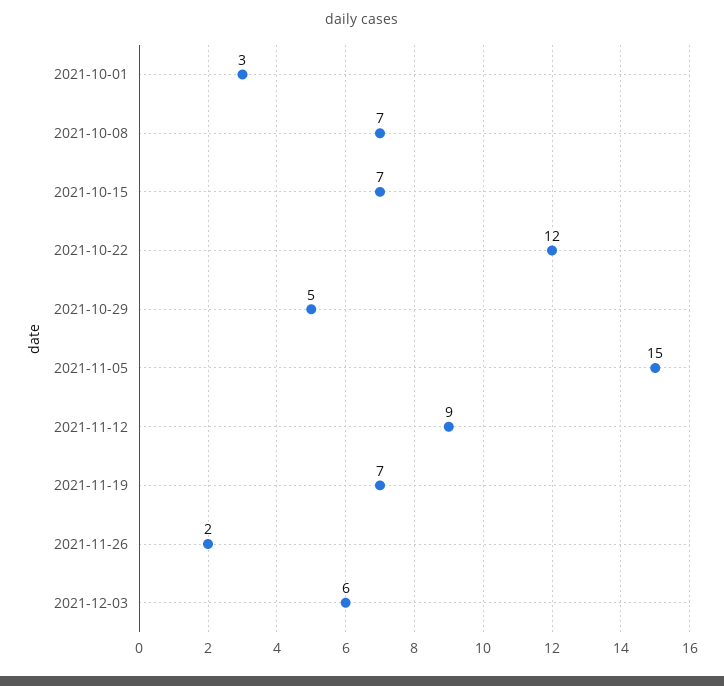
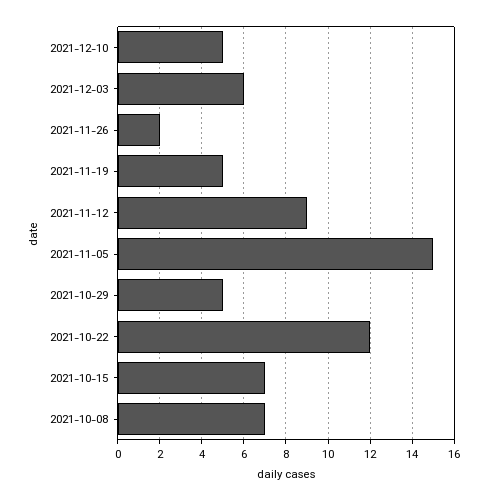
2021-10-01: 3 -> none
2021-11-19: 7 -> 5
2021-12-10: none -> 5

